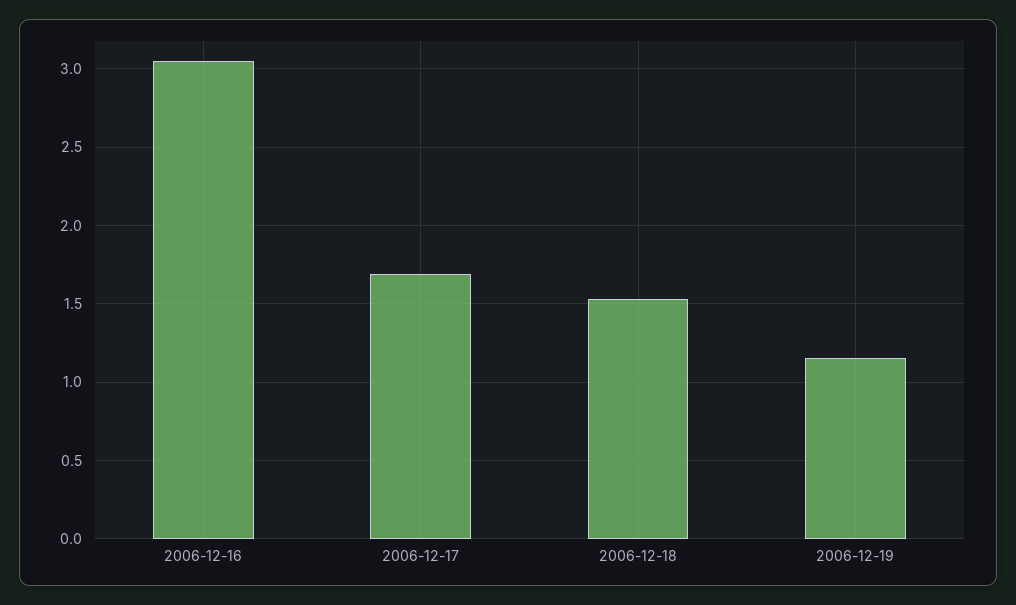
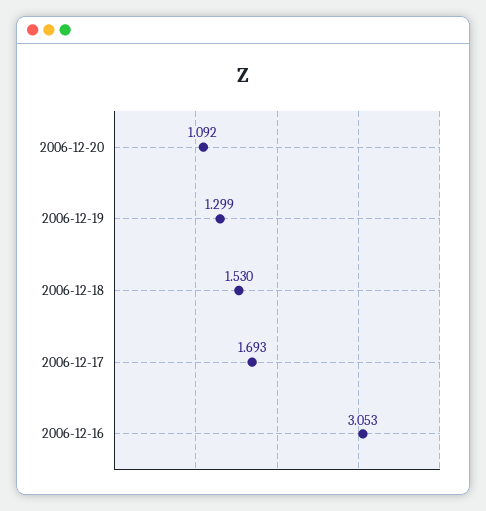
2006-12-19: 1.15 -> 1.299
2006-12-20: none -> 1.092

